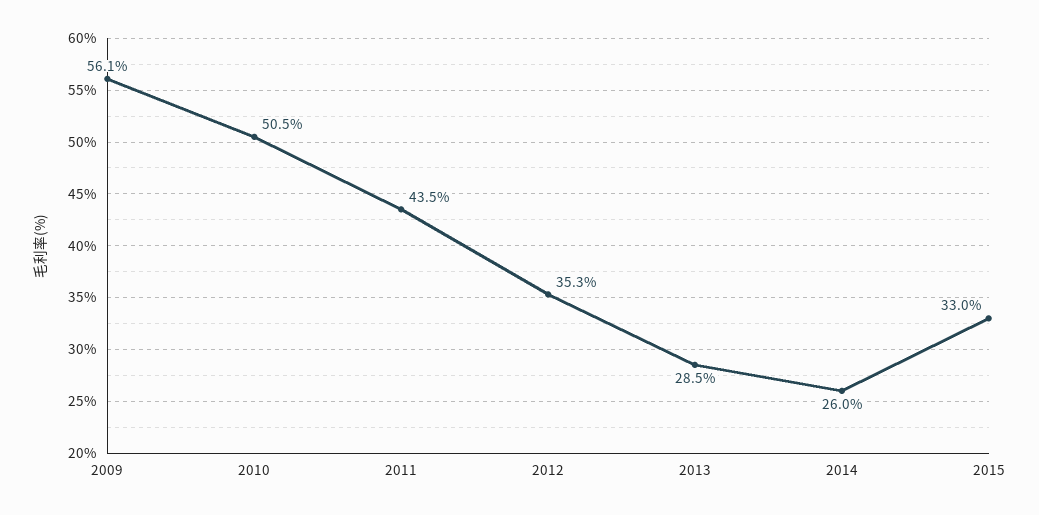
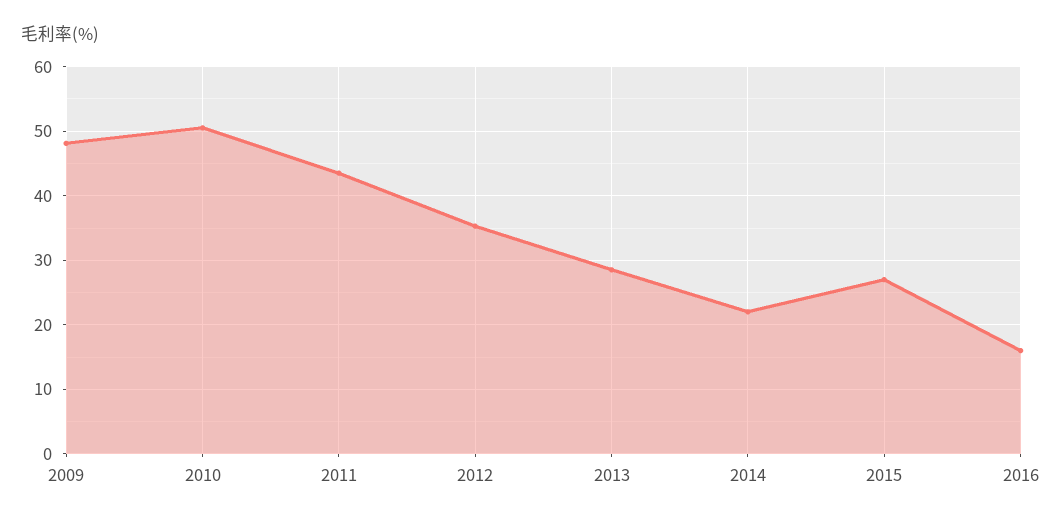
2009: 56.1 -> 48
2014: 26 -> 22
2015: 33 -> 27
2016: none -> 16

